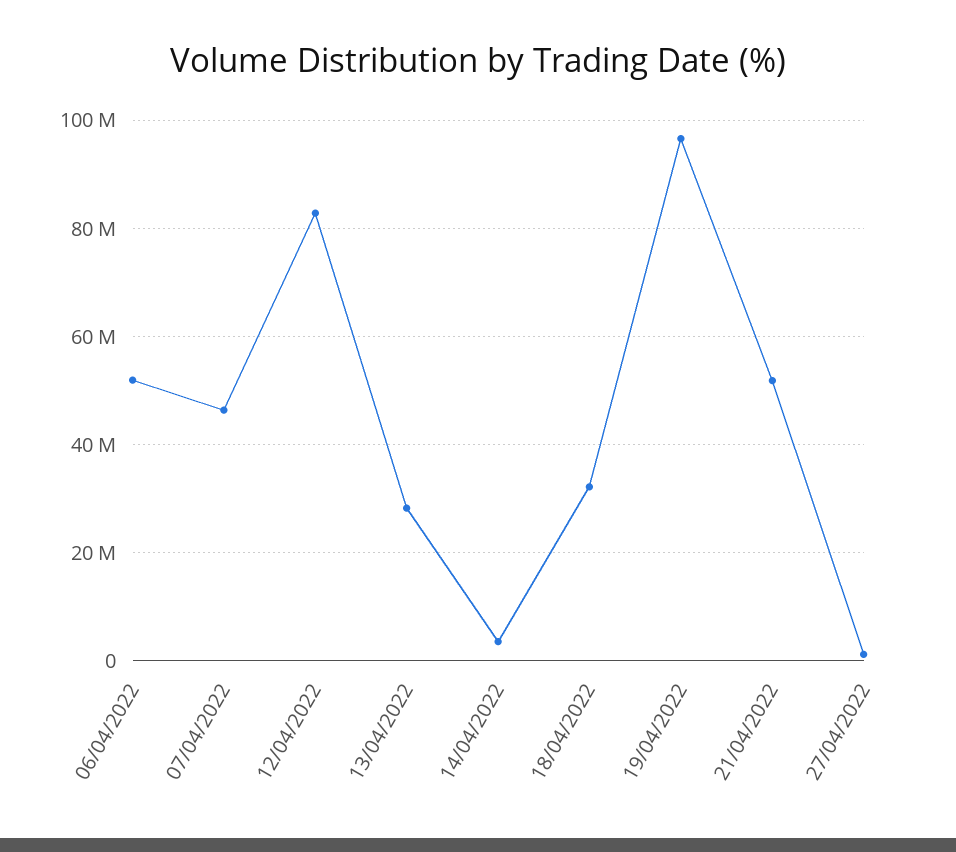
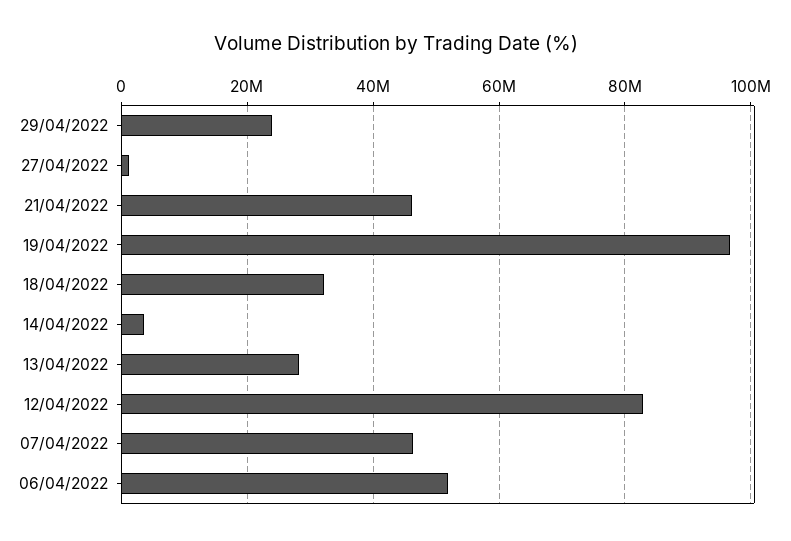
21/04/2022: 52000000 -> 46000000
29/04/2022: none -> 24000000

